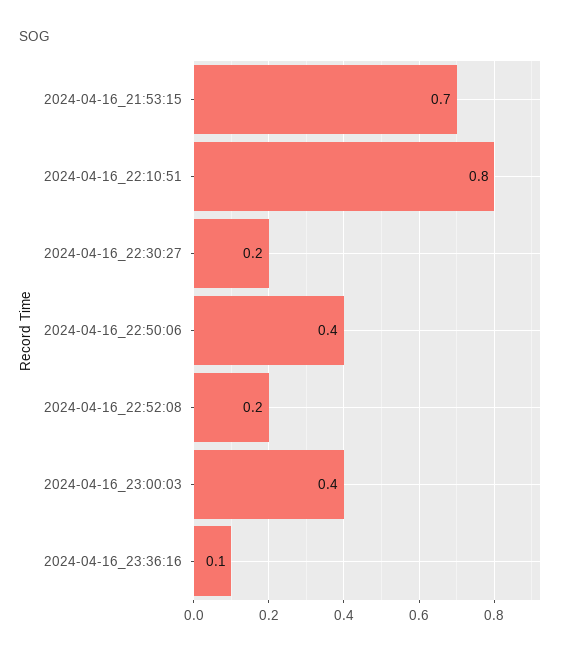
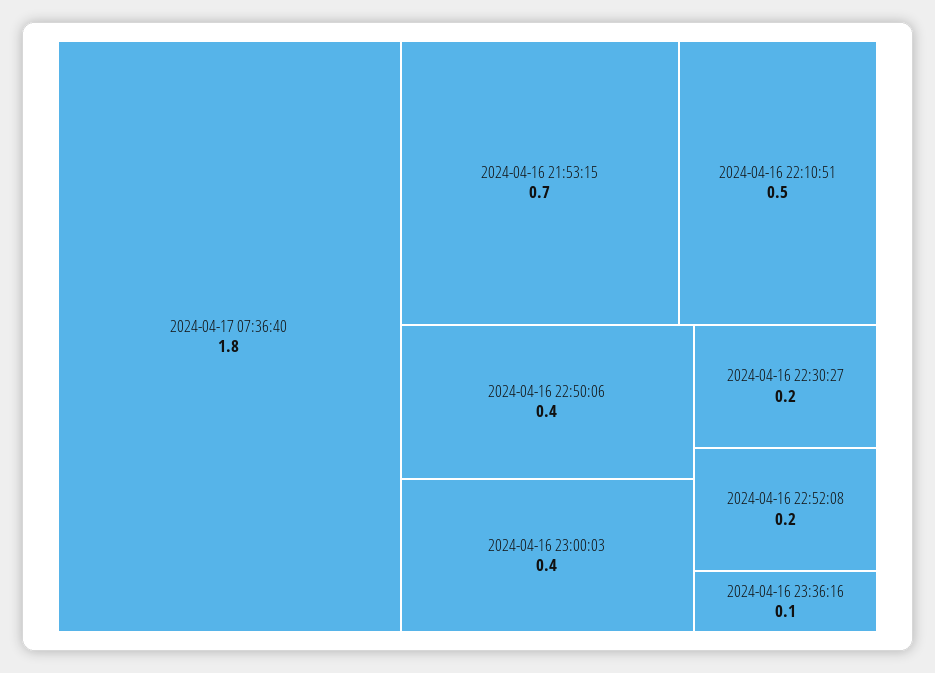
2024-04-16_22:10:51: 0.8 -> 0.5
2024-04-17 07:36:40: none -> 1.8

